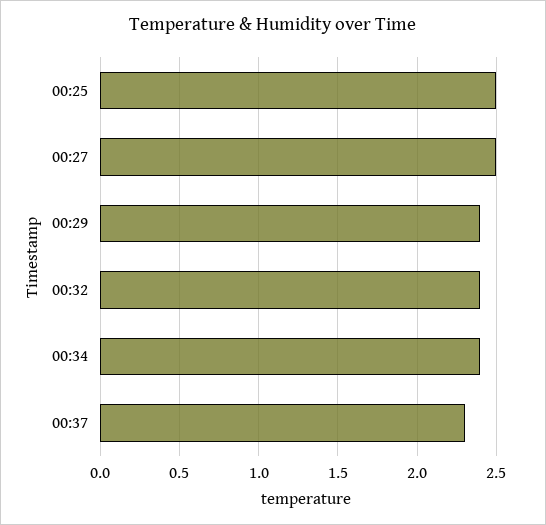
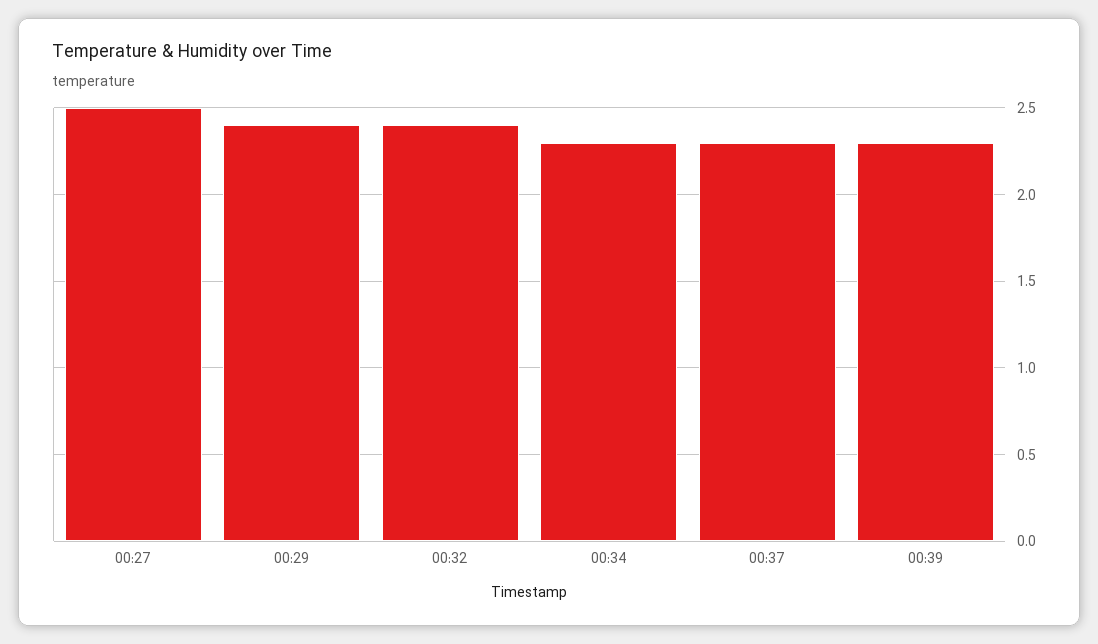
00:25: 2.5 -> none
00:34: 2.4 -> 2.3
00:39: none -> 2.3

